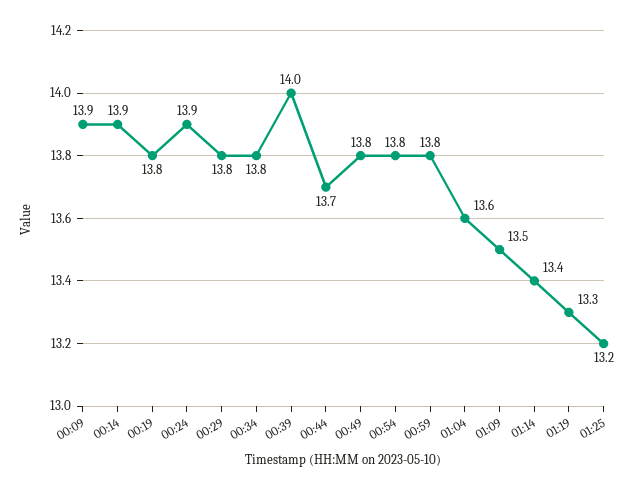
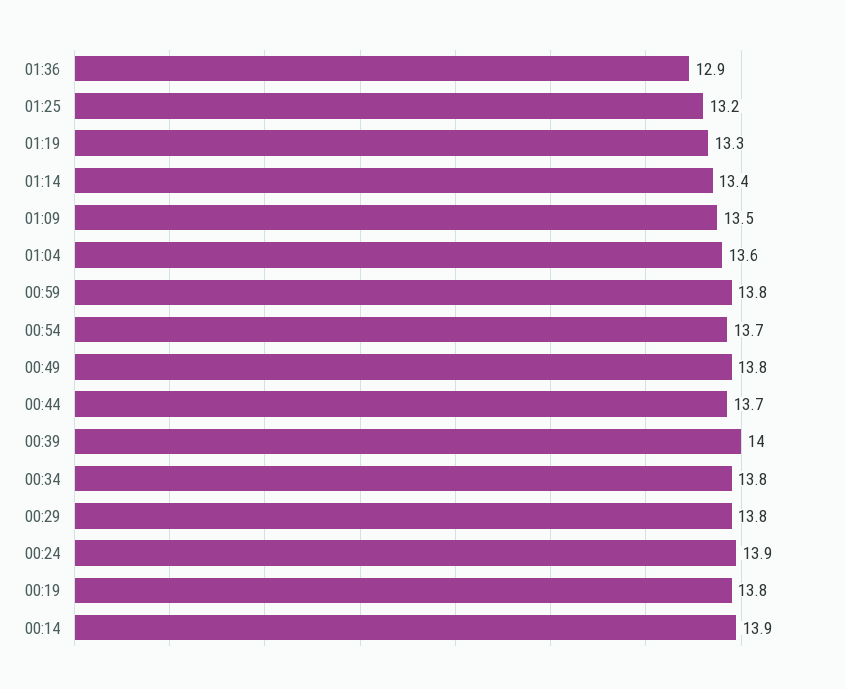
00:09: 13.9 -> none
00:54: 13.8 -> 13.7
01:36: none -> 12.9

